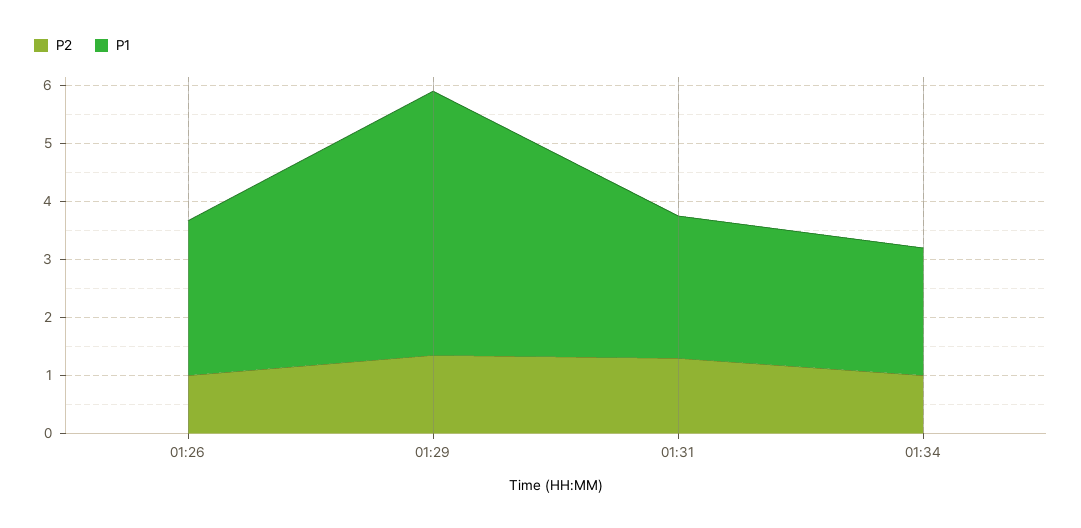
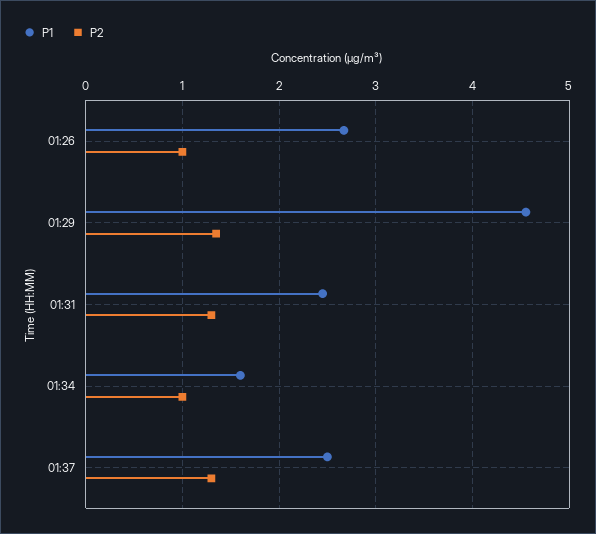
P1, 01:34: 2.2 -> 1.6
P1, 01:37: none -> 2.5
P2, 01:37: none -> 1.3

